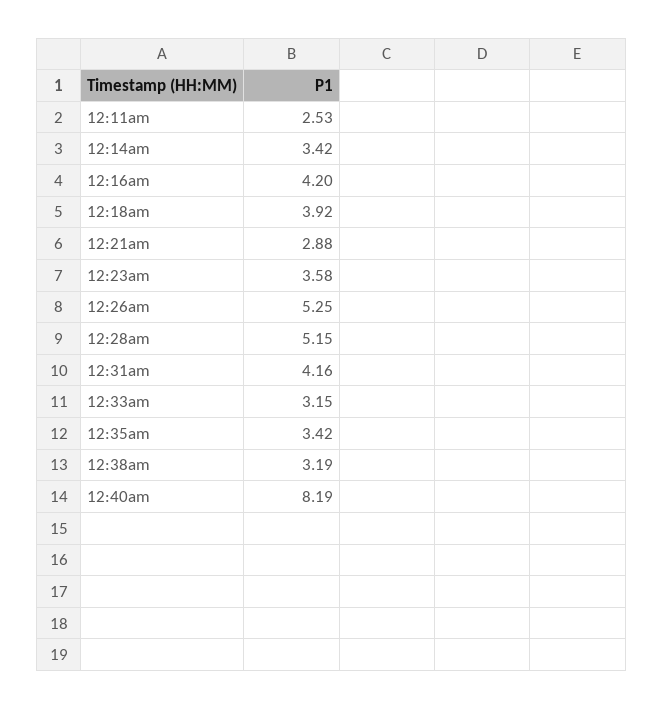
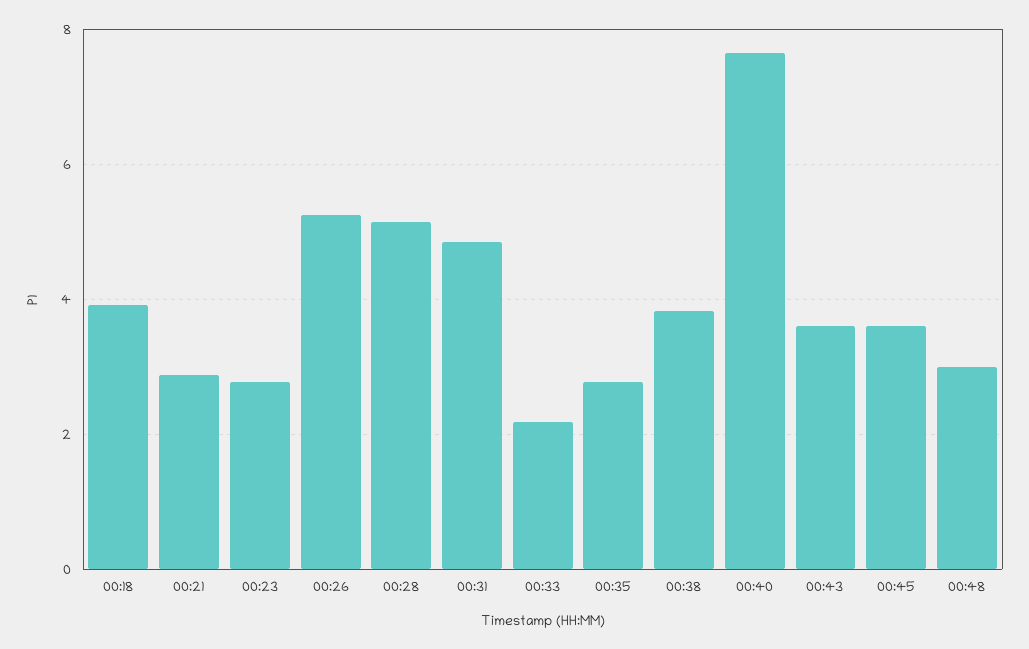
12:11am: 2.53 -> none
12:14am: 3.42 -> none
12:16am: 4.2 -> none
12:23am: 3.58 -> 2.8
12:31am: 4.16 -> 4.8
12:33am: 3.15 -> 2.2
12:35am: 3.42 -> 2.8
12:38am: 3.19 -> 3.8
12:40am: 8.19 -> 7.6
00:43: none -> 3.6
00:45: none -> 3.6
00:48: none -> 3

